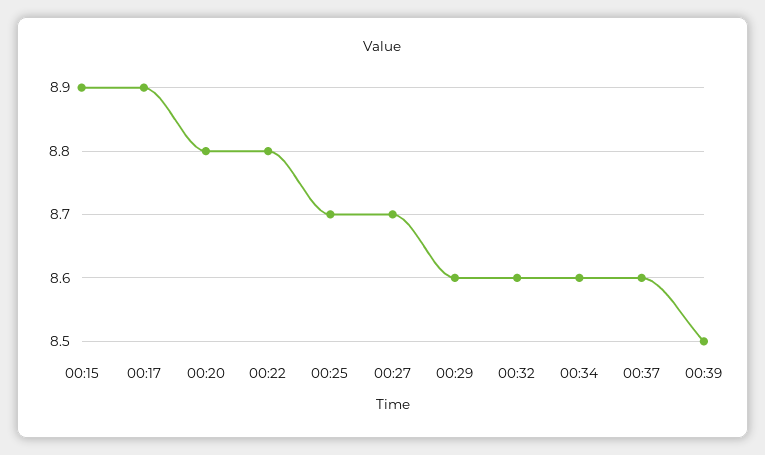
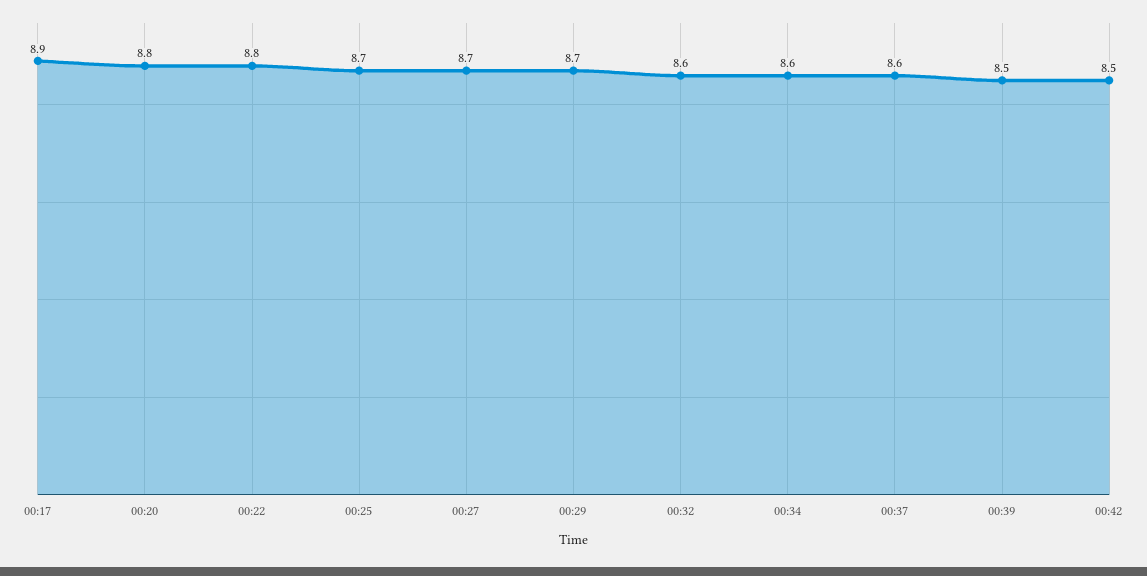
00:15: 8.9 -> none
00:29: 8.6 -> 8.7
00:42: none -> 8.5

